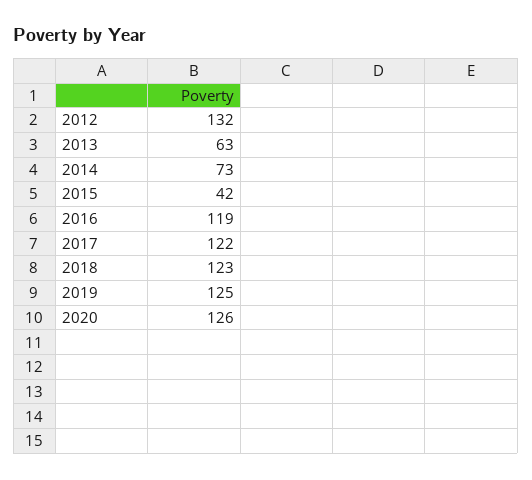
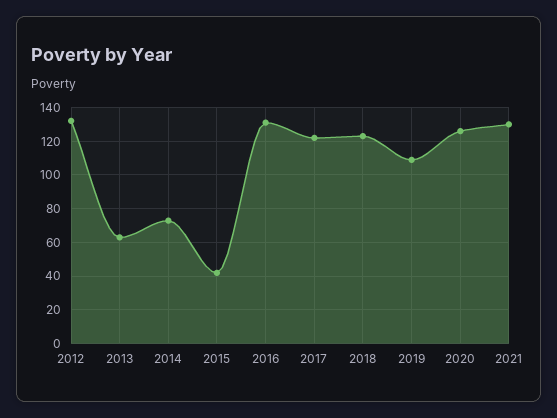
2016: 119 -> 130
2019: 125 -> 110
2021: none -> 130

